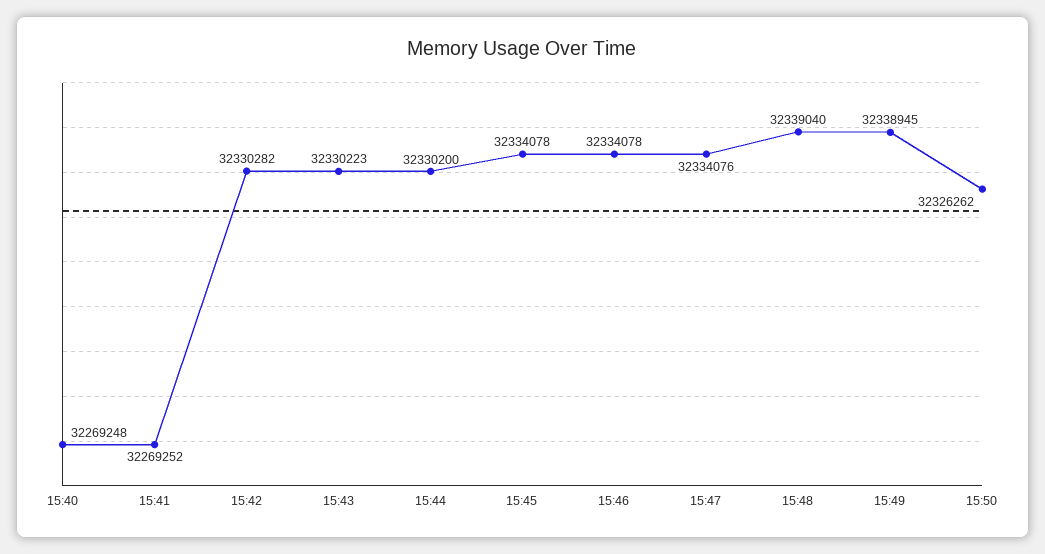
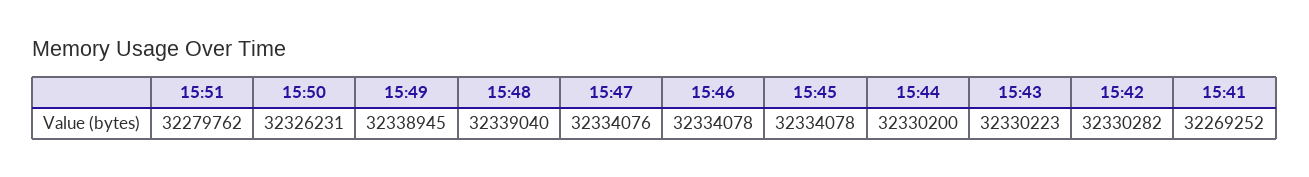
15:40: 32269248 -> none
15:50: 32326262 -> 32326231
15:51: none -> 32279762

